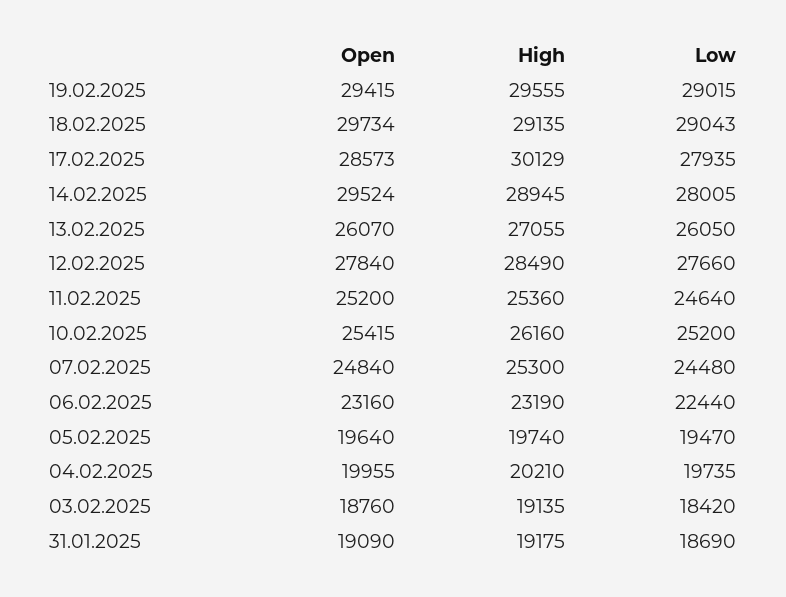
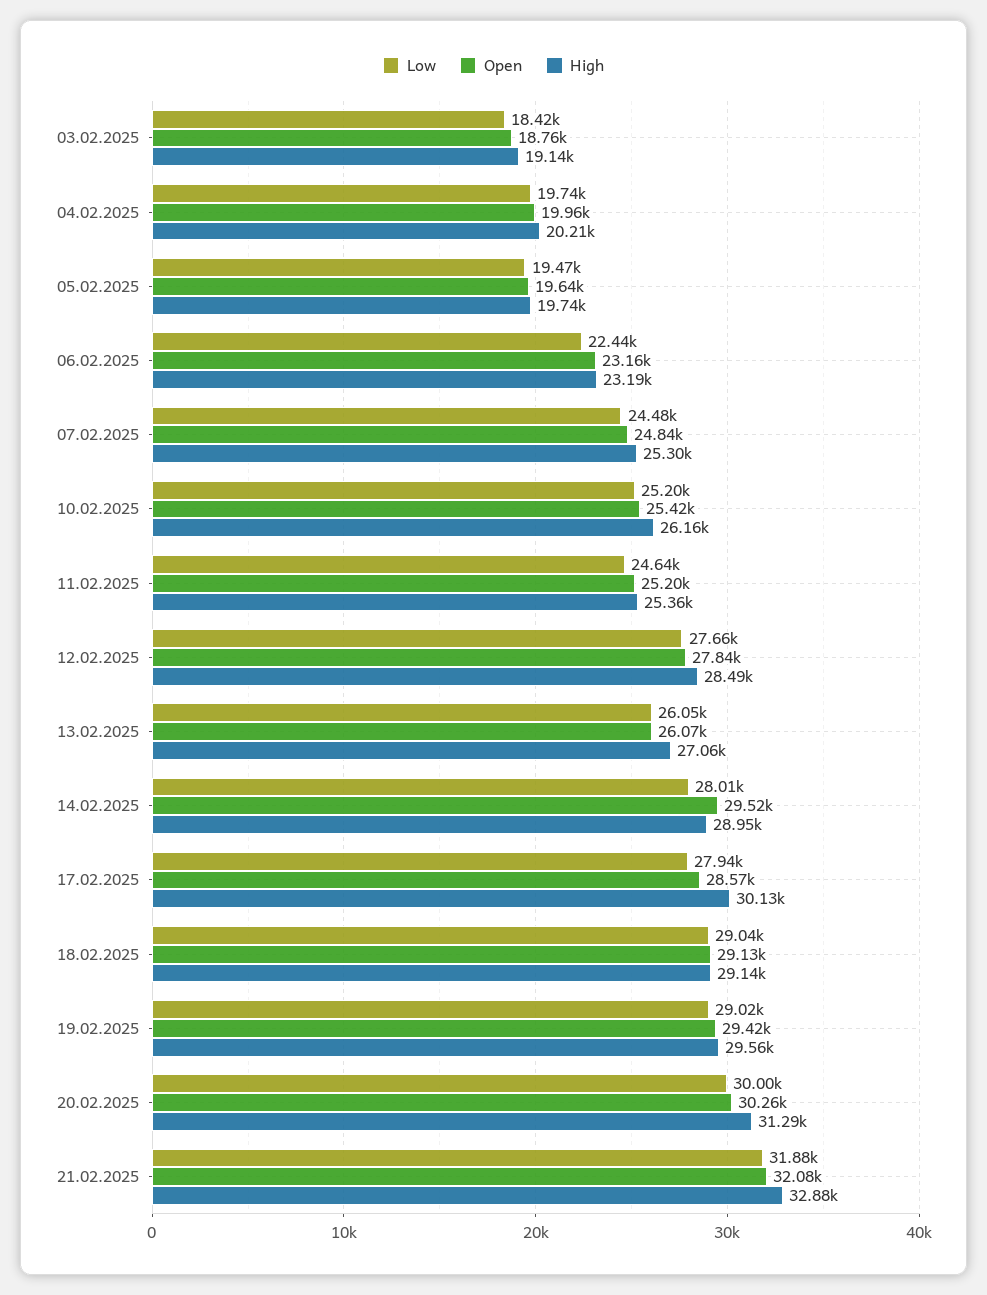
Open, 18.02.2025: 29734 -> 29130
Open, 31.01.2025: 19090 -> none
High, 31.01.2025: 19175 -> none
Low, 31.01.2025: 18690 -> none
Low, 20.02.2025: none -> 30000
Open, 20.02.2025: none -> 30260
High, 20.02.2025: none -> 31290
Low, 21.02.2025: none -> 31880
Open, 21.02.2025: none -> 32080
High, 21.02.2025: none -> 32880

